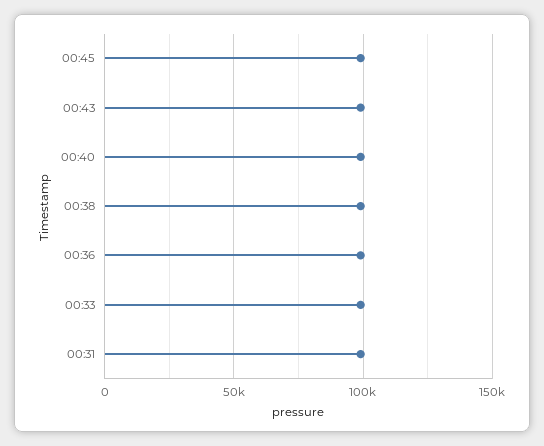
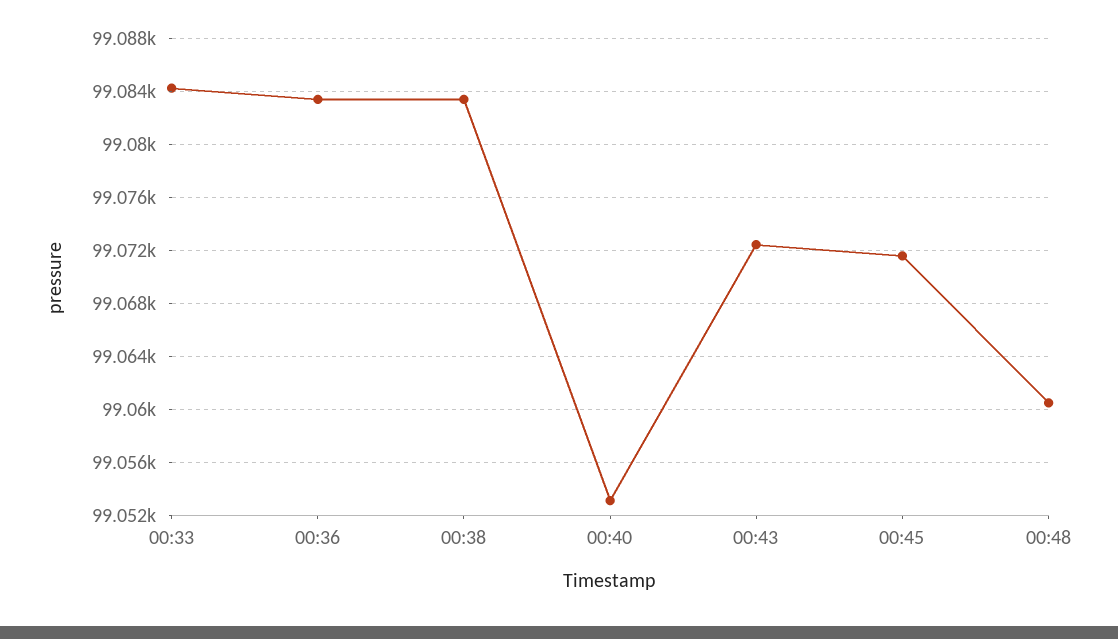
00:31: 100000 -> none
00:48: none -> 99060.5

